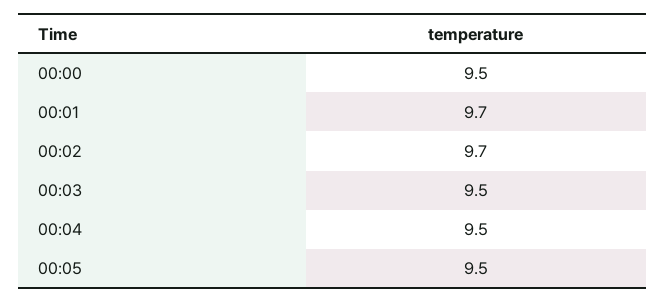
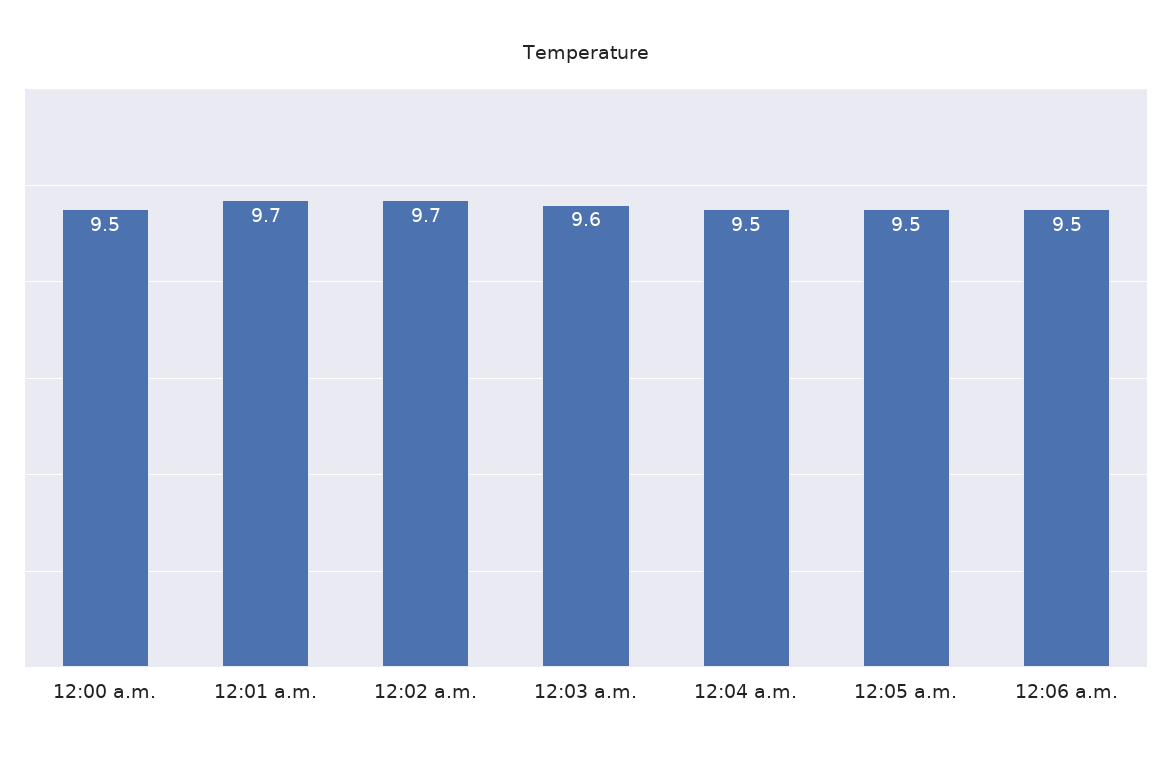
00:03: 9.5 -> 9.6
12:06 a.m.: none -> 9.5

